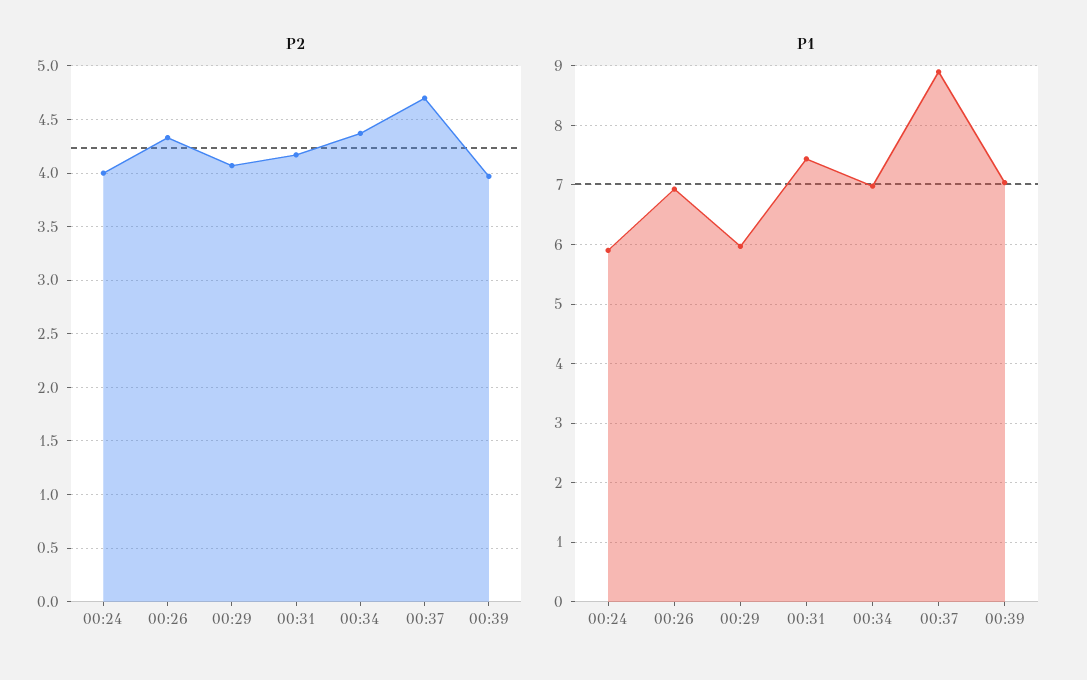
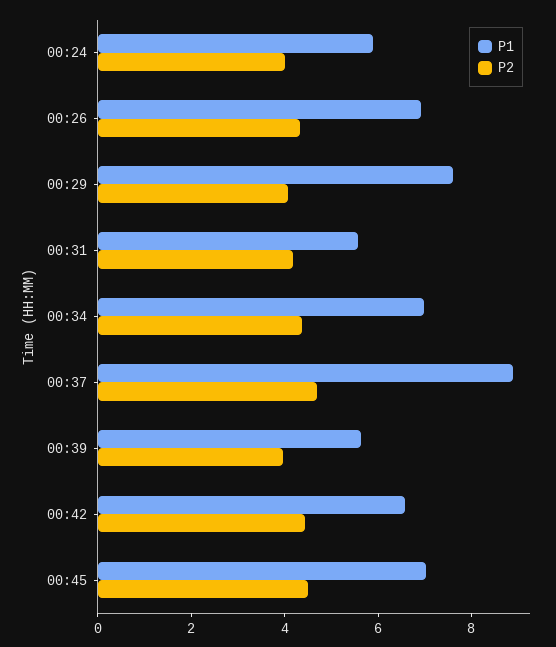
P1, 00:29: 6 -> 7.5
P1, 00:31: 7.4 -> 5.5
P1, 00:39: 7 -> 5.5
P1, 00:42: none -> 6.5
P2, 00:42: none -> 4.5
P1, 00:45: none -> 7
P2, 00:45: none -> 4.5

